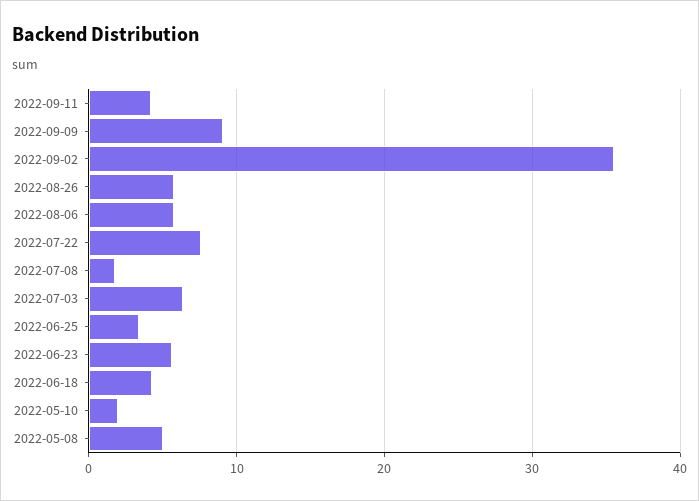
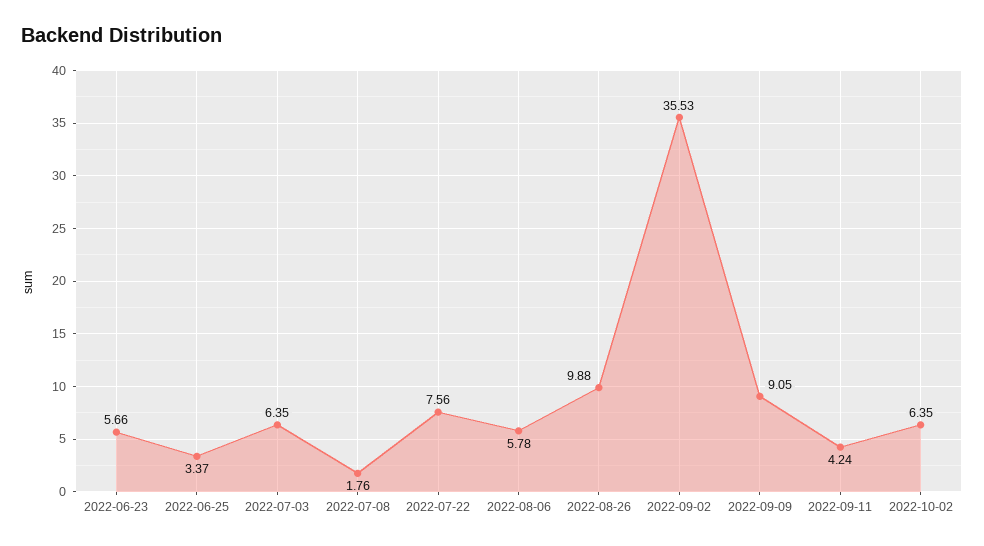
2022-08-26: 6 -> 9.88
2022-06-18: 4 -> none
2022-05-10: 2 -> none
2022-05-08: 5 -> none
2022-10-02: none -> 6.35

